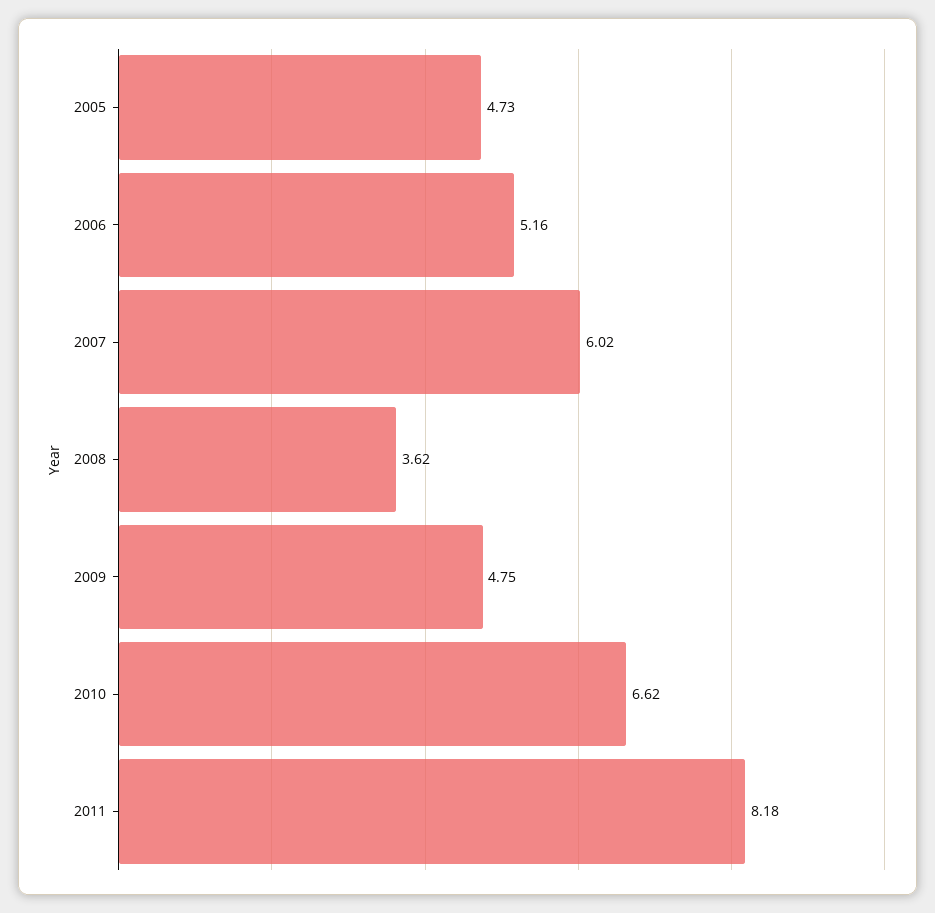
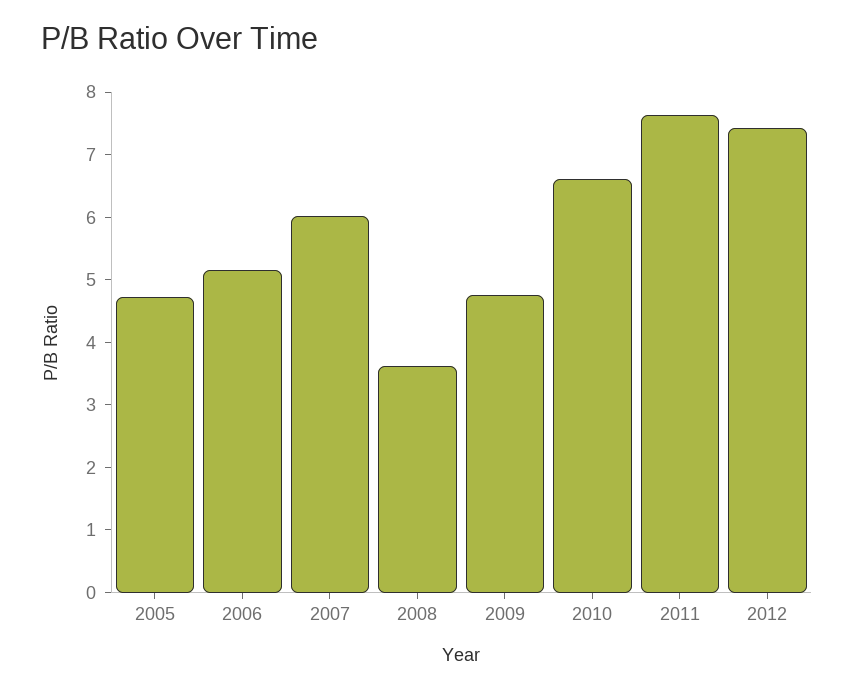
2011: 8.18 -> 7.6
2012: none -> 7.4

